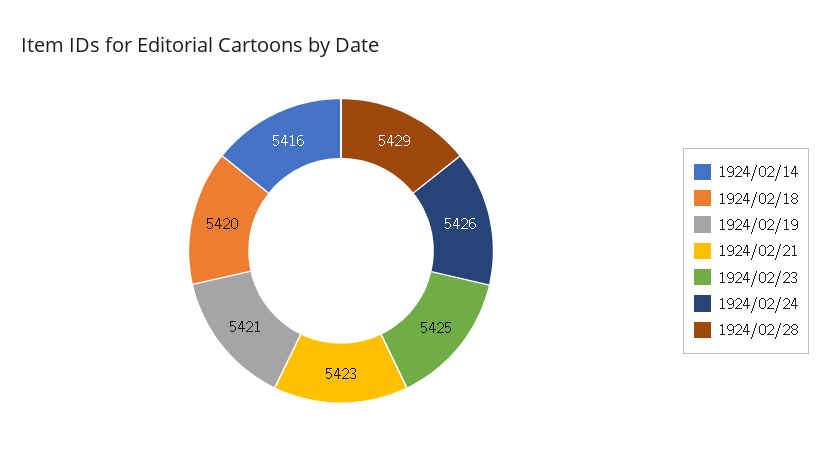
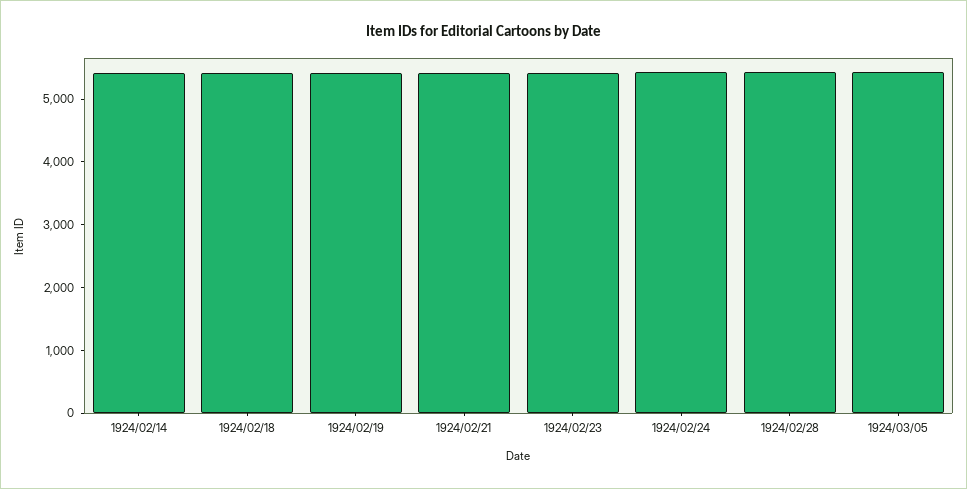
1924/03/05: none -> 5400

